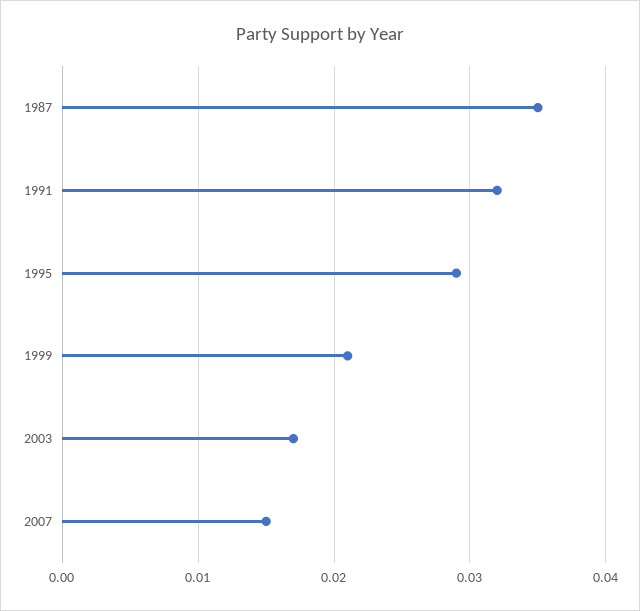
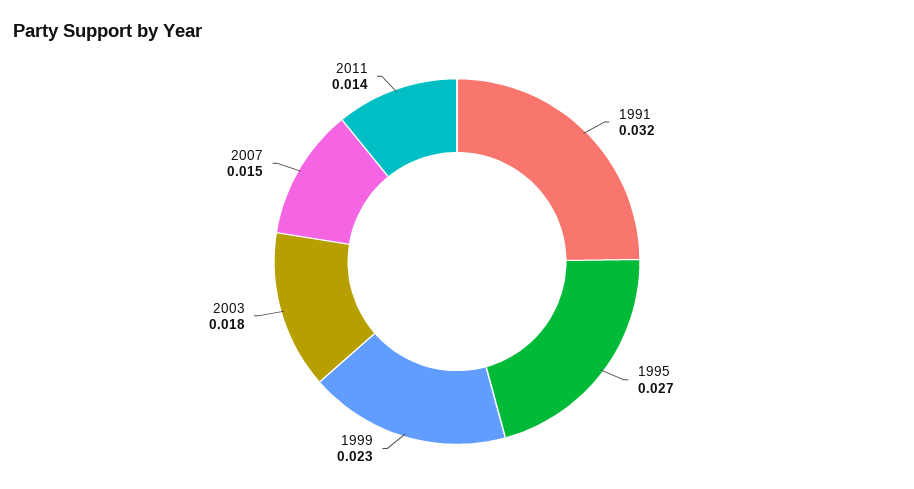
1987: 0.035 -> none
1995: 0.029 -> 0.027
1999: 0.021 -> 0.023
2003: 0.017 -> 0.018
2011: none -> 0.014

